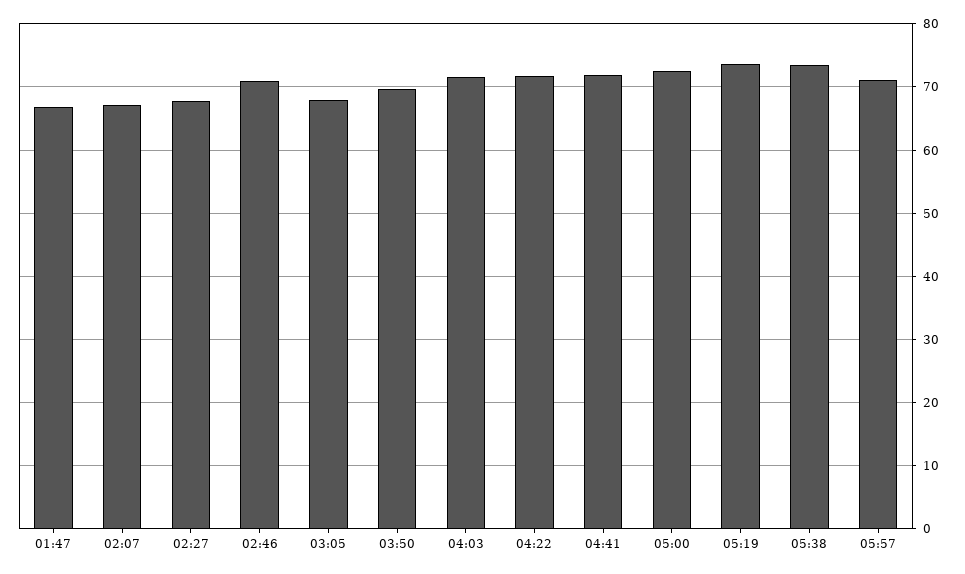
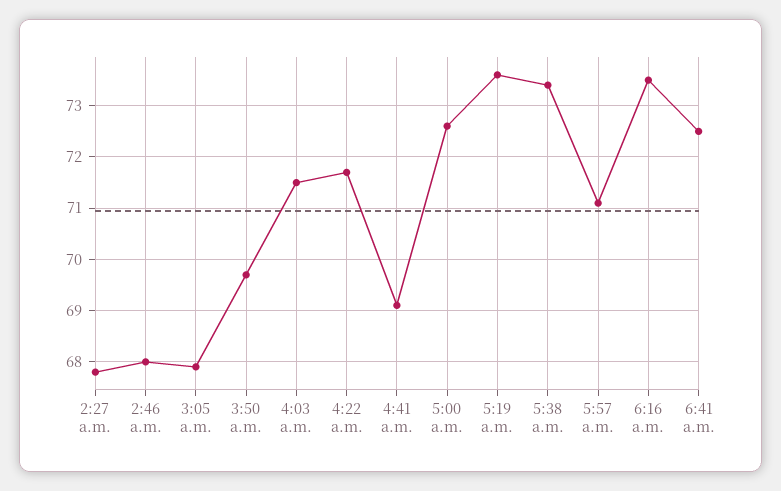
01:47: 67 -> none
02:07: 67 -> none
02:46: 71 -> 68
04:41: 72 -> 69
6:16 a.m.: none -> 73.5
6:41 a.m.: none -> 72.5

